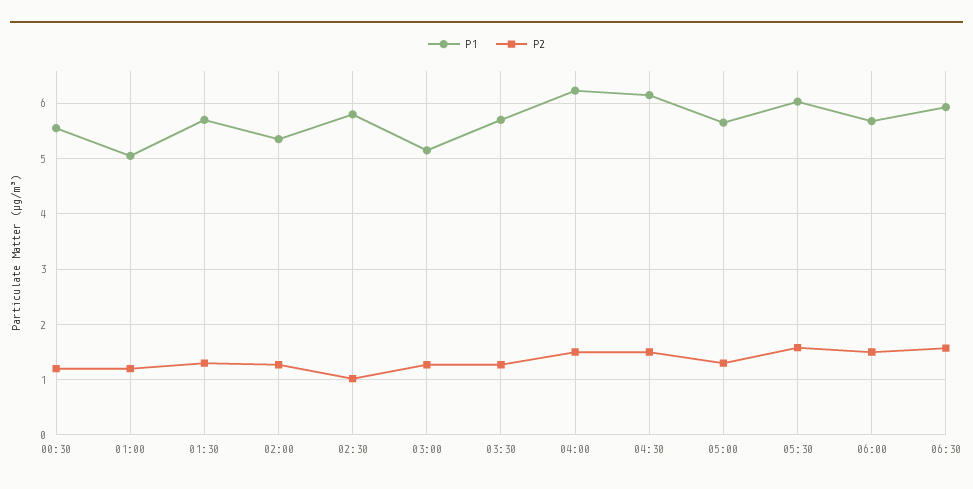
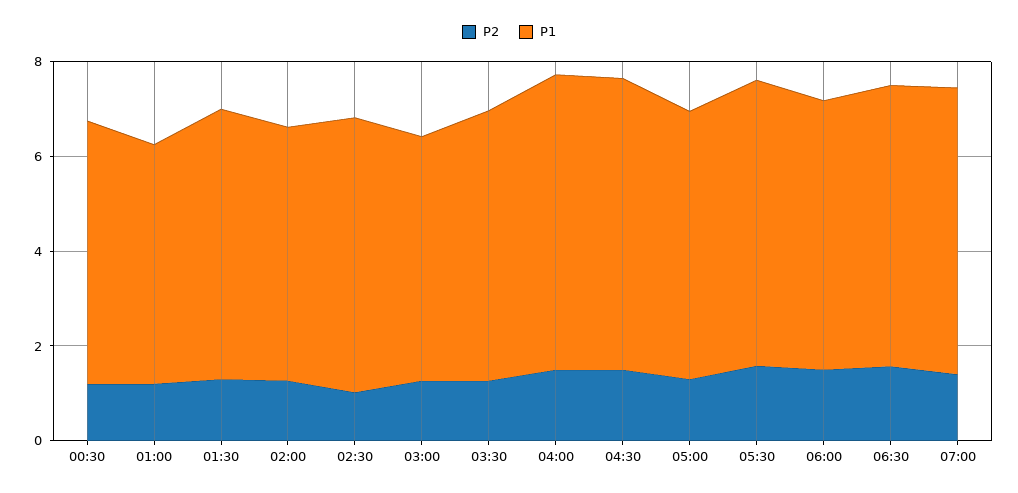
P2, 07:00: none -> 1.5
P1, 07:00: none -> 6

